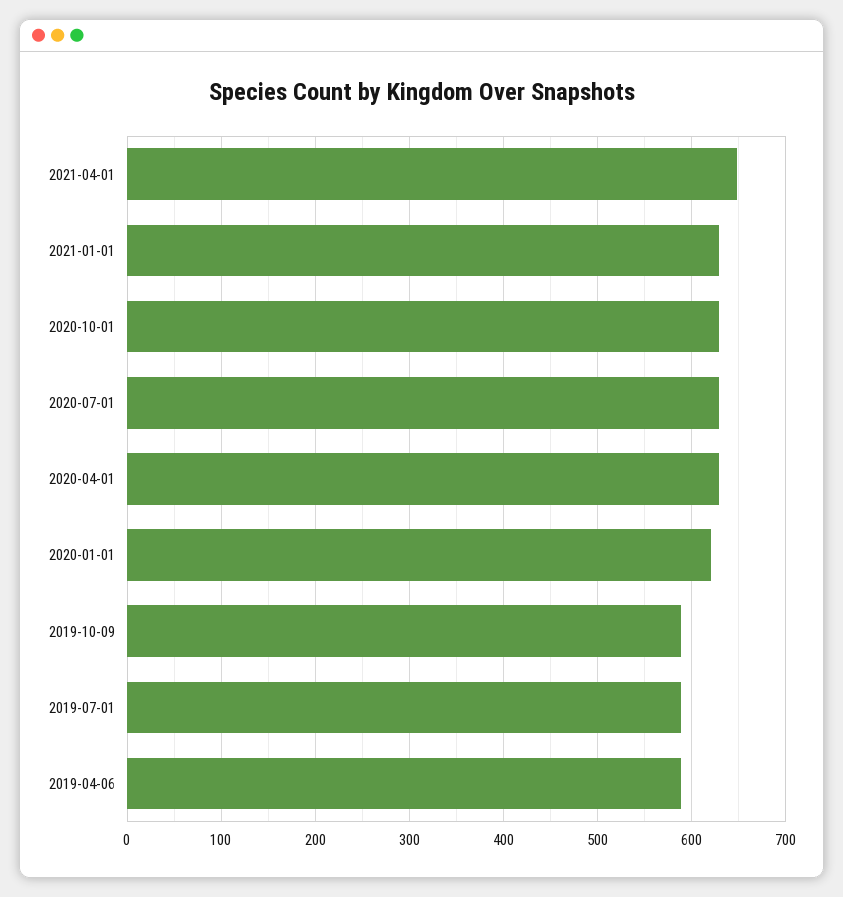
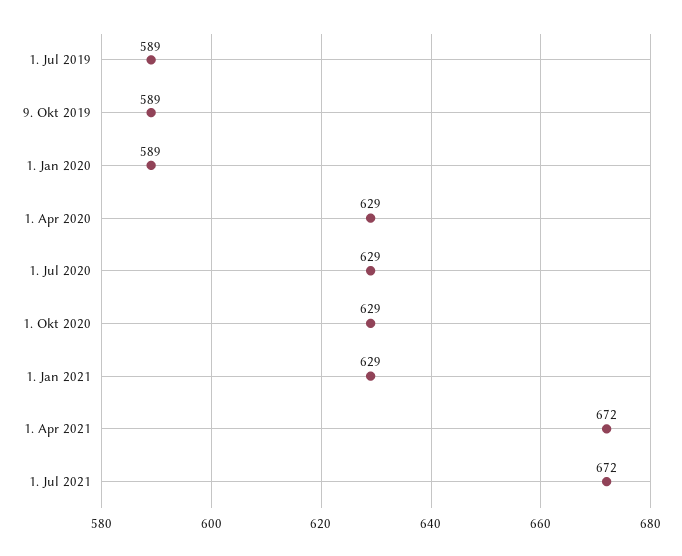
2021-04-01: 650 -> 672
2020-01-01: 620 -> 589
2019-04-06: 590 -> none
1. Jul 2021: none -> 672

